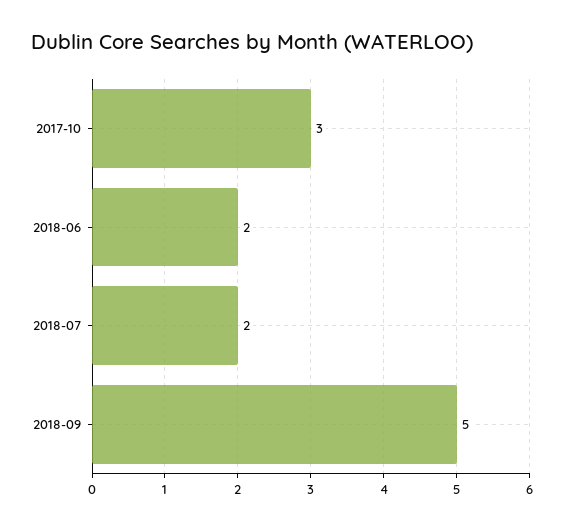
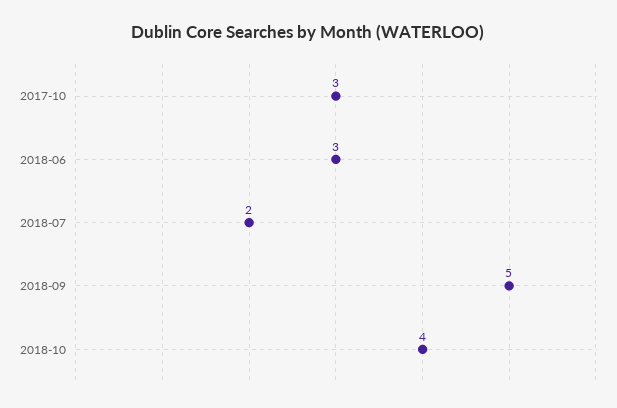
2018-06: 2 -> 3
2018-10: none -> 4

